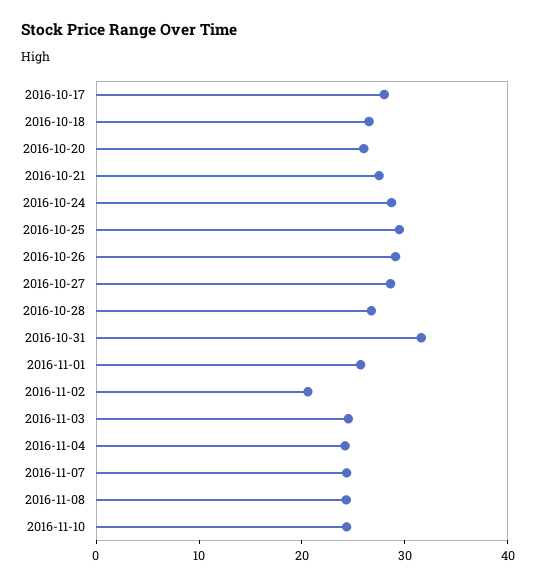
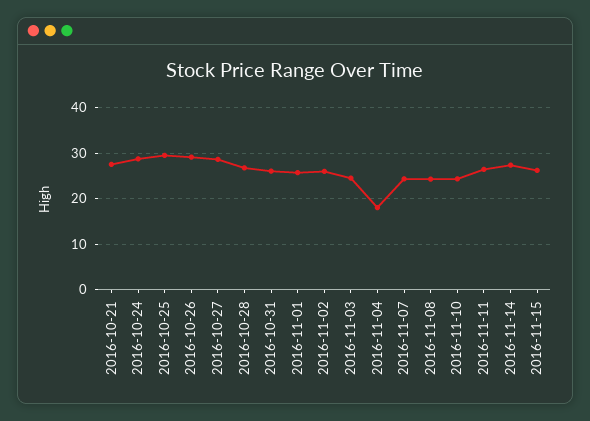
2016-10-17: 28 -> none
2016-10-18: 26 -> none
2016-10-20: 26 -> none
2016-10-31: 32 -> 26
2016-11-02: 20 -> 26
2016-11-04: 24 -> 18
2016-11-11: none -> 26
2016-11-14: none -> 28
2016-11-15: none -> 26

